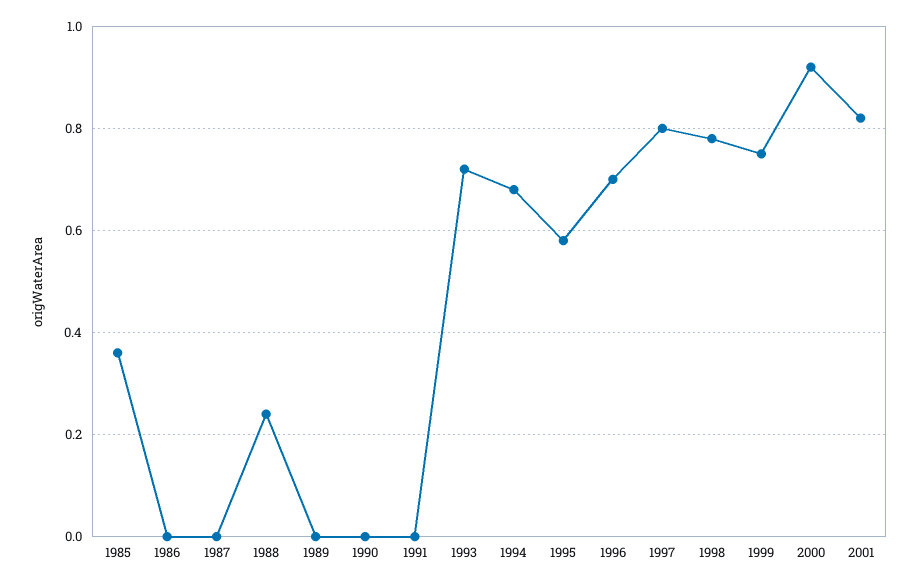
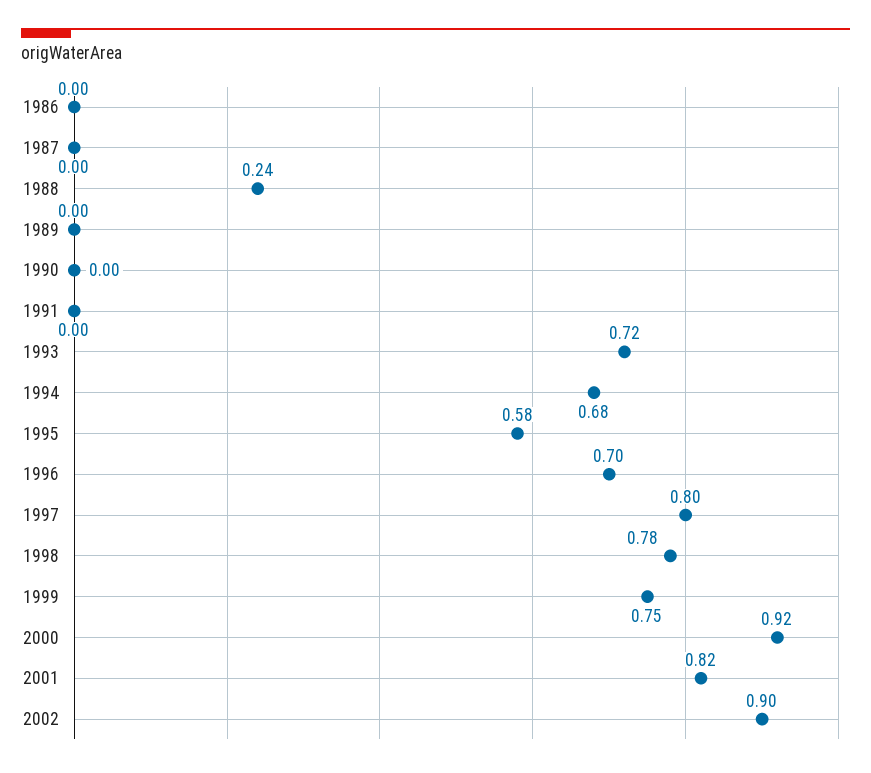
1985: 0.35 -> none
2002: none -> 0.9

